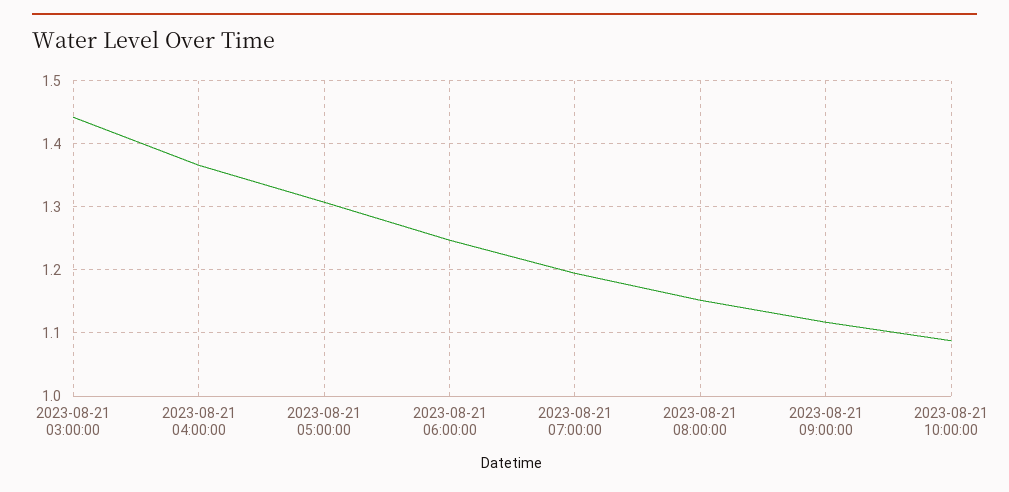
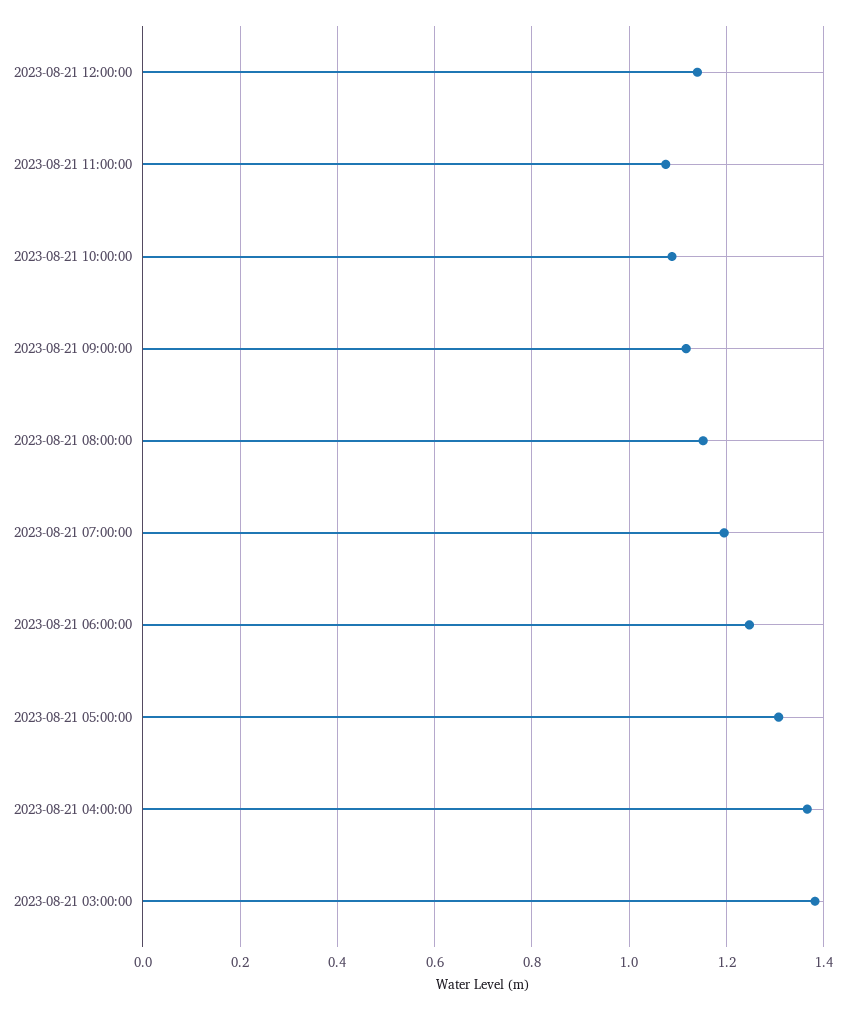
2023-08-21 03:00:00: 1.44 -> 1.38
2023-08-21 12:00:00: none -> 1.14
2023-08-21 11:00:00: none -> 1.08

